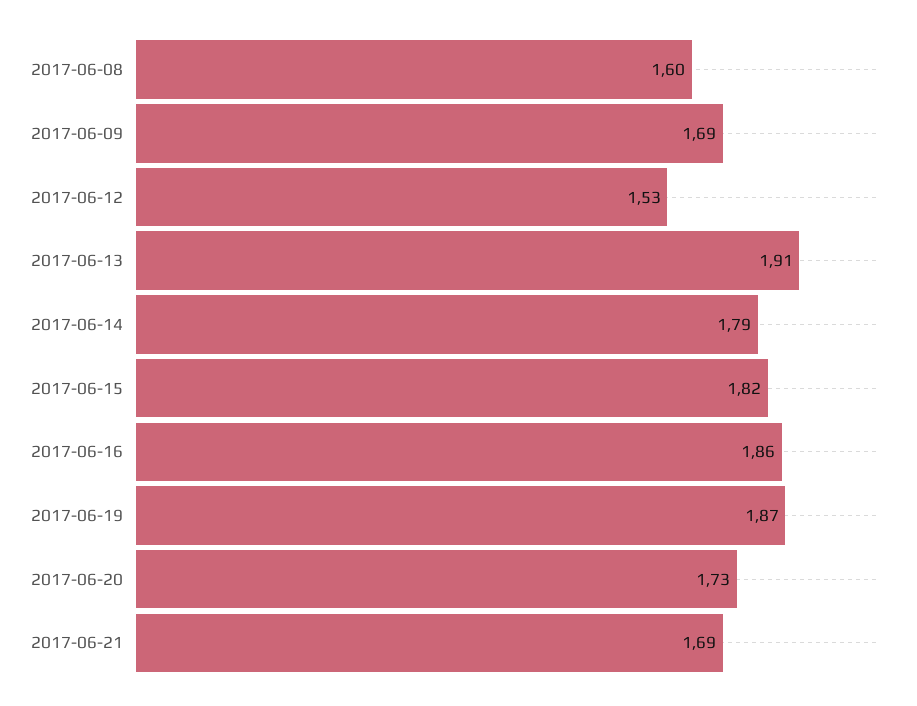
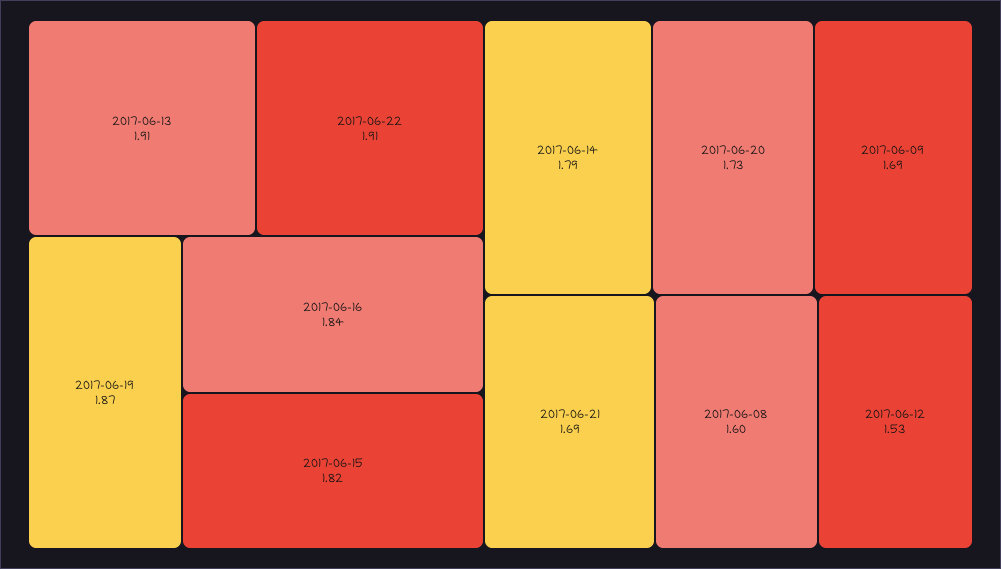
2017-06-16: 1.86 -> 1.84
2017-06-22: none -> 1.91

